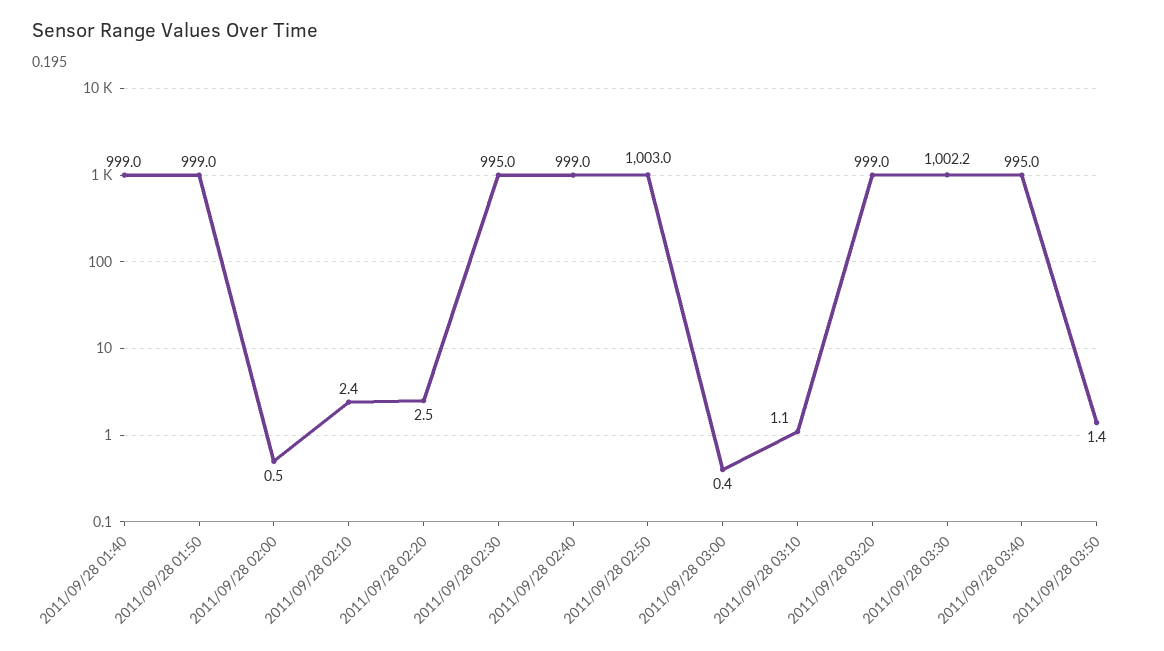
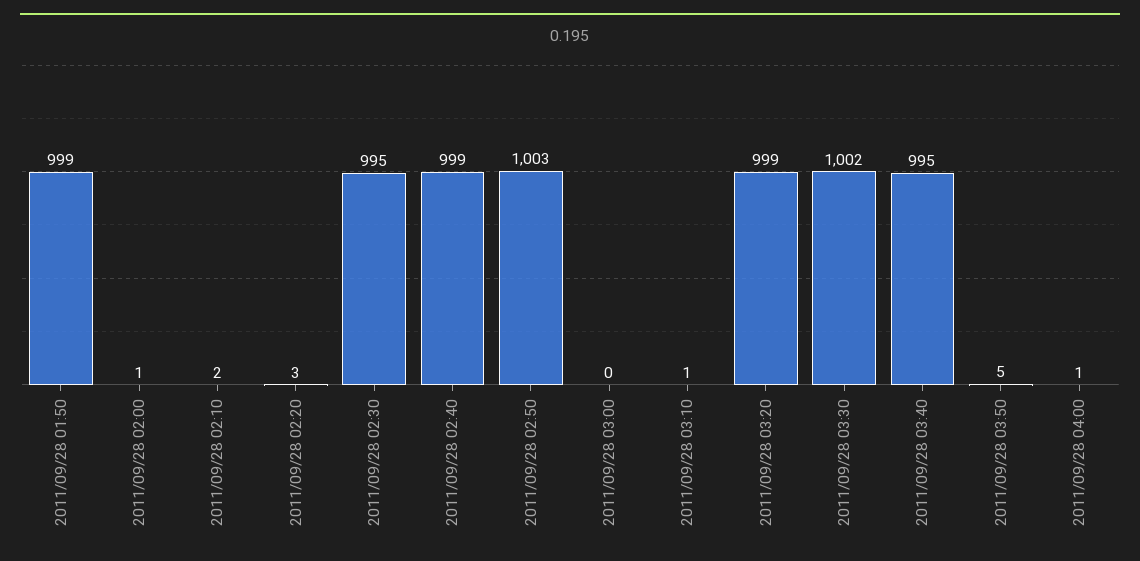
2011/09/28 01:40: 999 -> none
2011/09/28 03:50: 1.4 -> 5
2011/09/28 04:00: none -> 1

